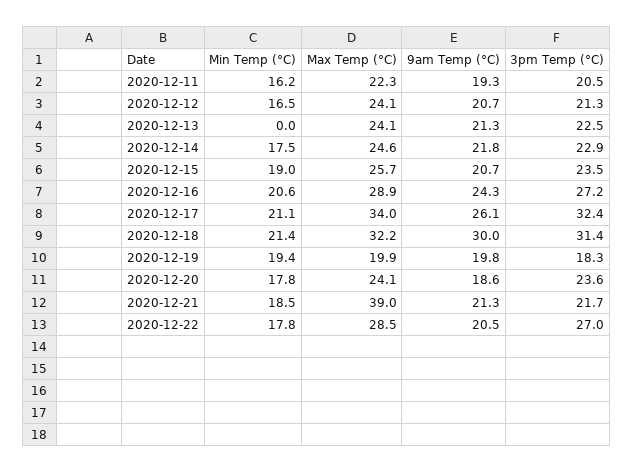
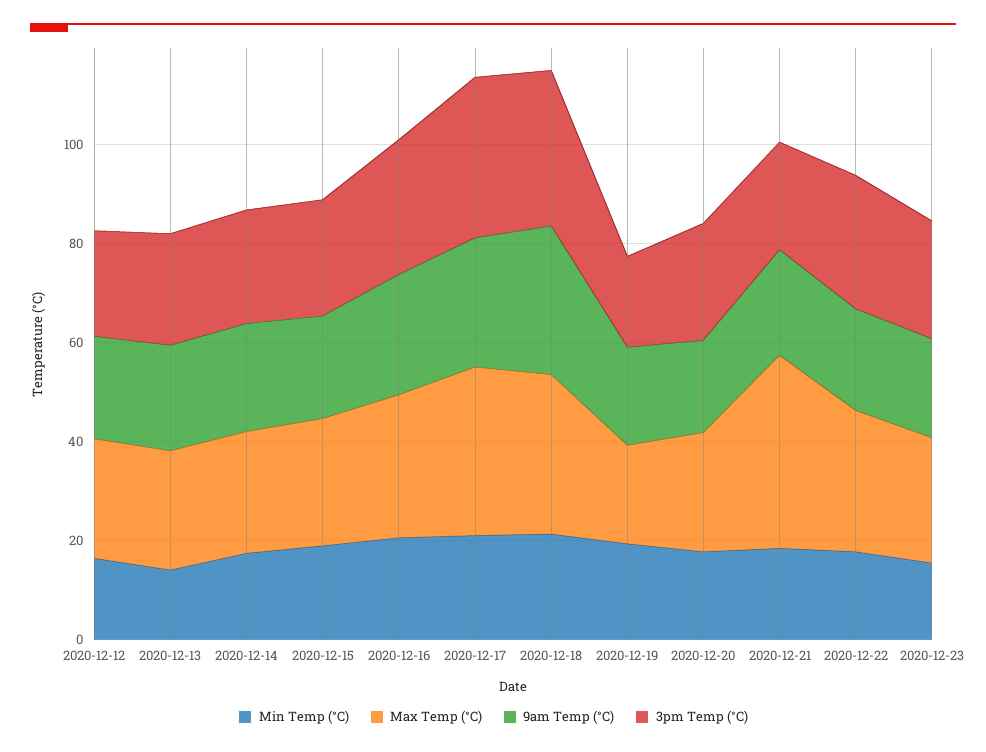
Min Temp (°C), 2020-12-11: 16.2 -> none
Max Temp (°C), 2020-12-11: 22.3 -> none
9am Temp (°C), 2020-12-11: 19.3 -> none
3pm Temp (°C), 2020-12-11: 20.5 -> none
Min Temp (°C), 2020-12-13: 0 -> 15
Min Temp (°C), 2020-12-23: none -> 15
Max Temp (°C), 2020-12-23: none -> 25
9am Temp (°C), 2020-12-23: none -> 20
3pm Temp (°C), 2020-12-23: none -> 25

